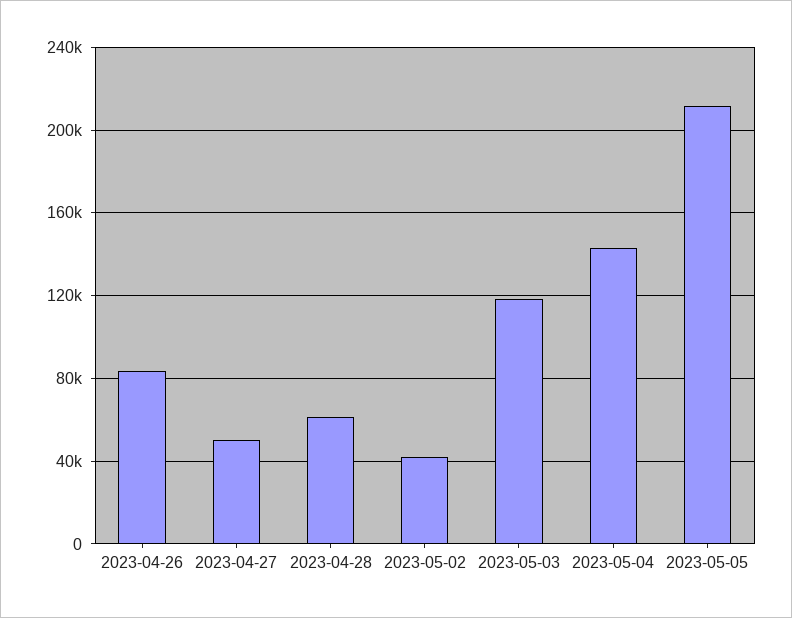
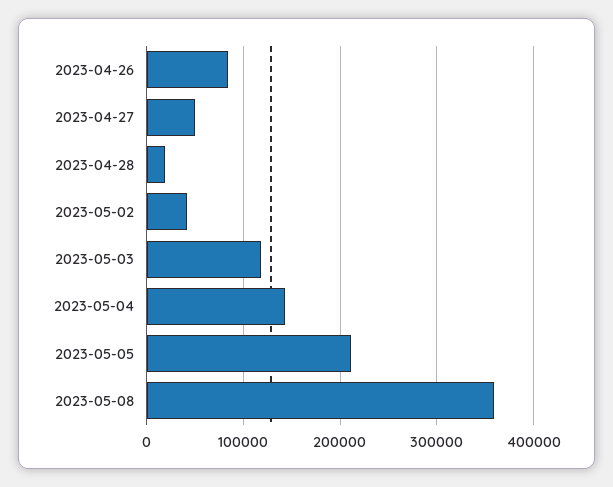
2023-04-28: 60000 -> 20000
2023-05-08: none -> 360000

